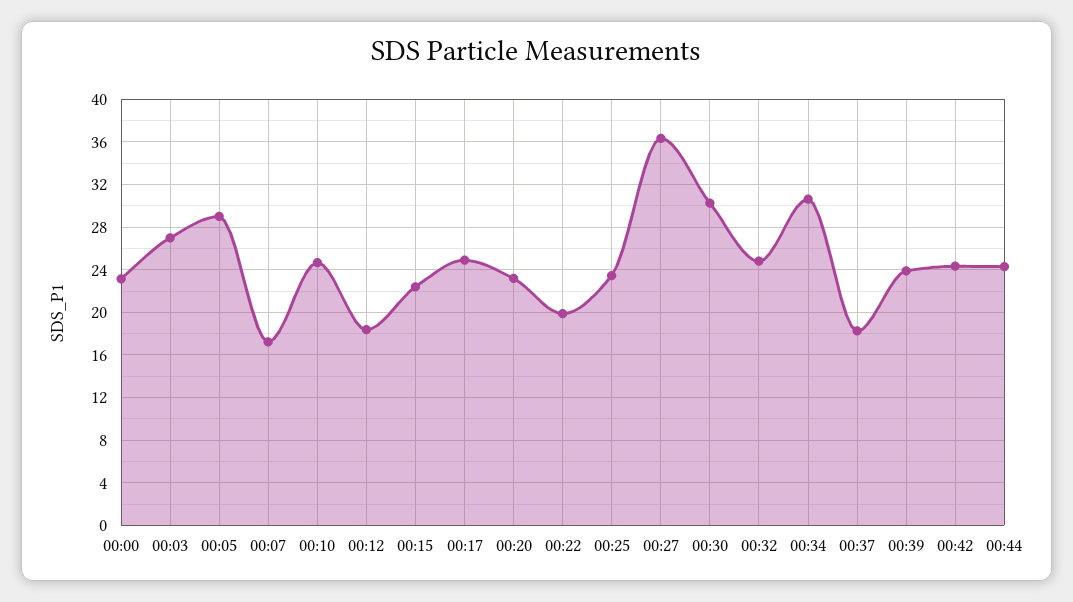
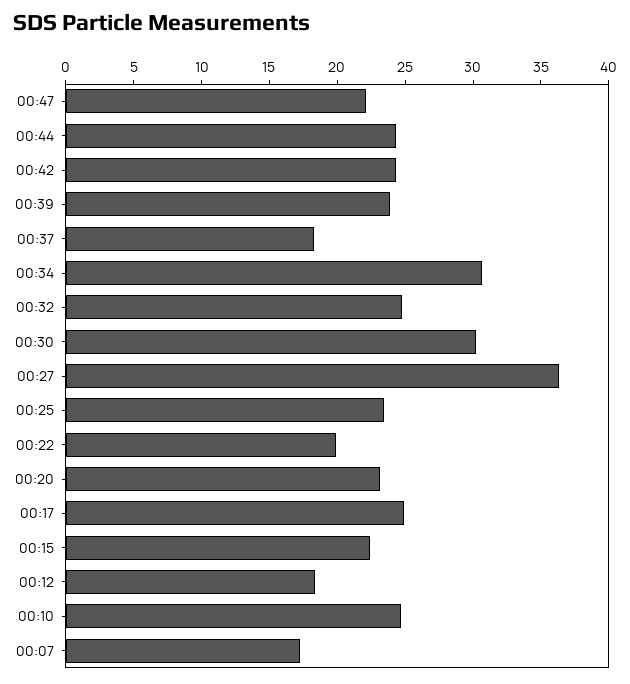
00:00: 23 -> none
00:03: 27 -> none
00:05: 29 -> none
00:47: none -> 22

